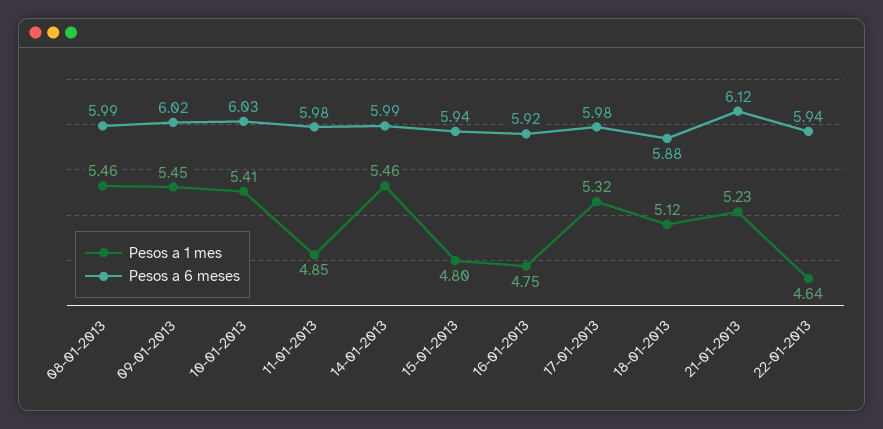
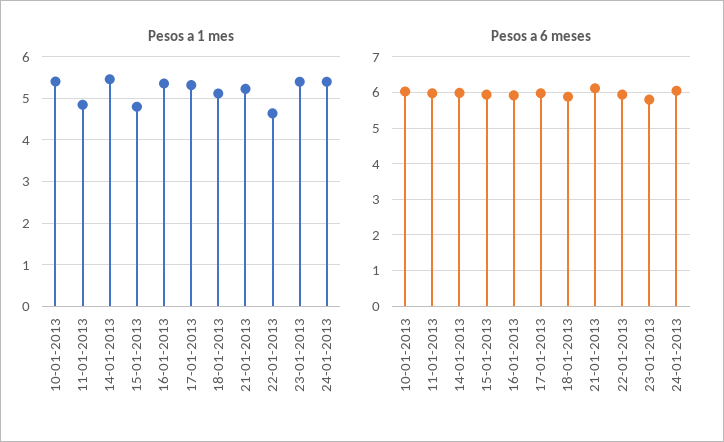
Pesos a 1 mes, 08-01-2013: 5.46 -> none
Pesos a 6 meses, 08-01-2013: 5.99 -> none
Pesos a 1 mes, 09-01-2013: 5.45 -> none
Pesos a 6 meses, 09-01-2013: 6.02 -> none
Pesos a 1 mes, 16-01-2013: 4.75 -> 5.4
Pesos a 1 mes, 23-01-2013: none -> 5.4
Pesos a 1 mes, 24-01-2013: none -> 5.4
Pesos a 6 meses, 23-01-2013: none -> 5.8
Pesos a 6 meses, 24-01-2013: none -> 6

